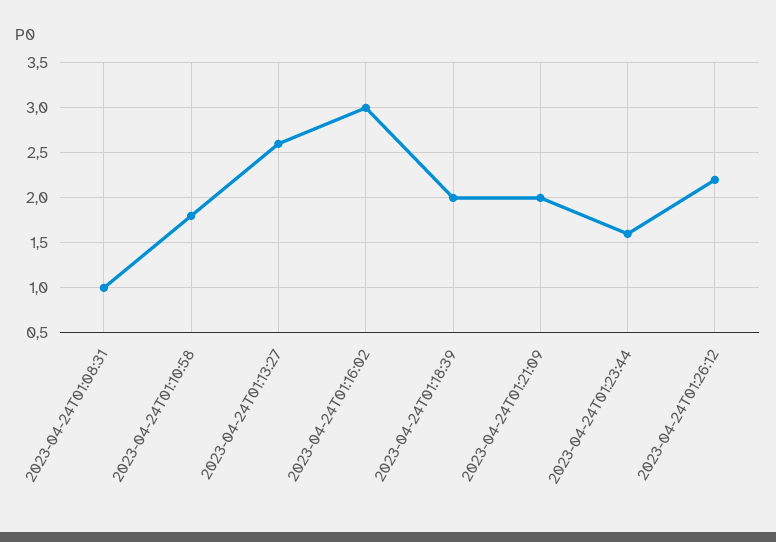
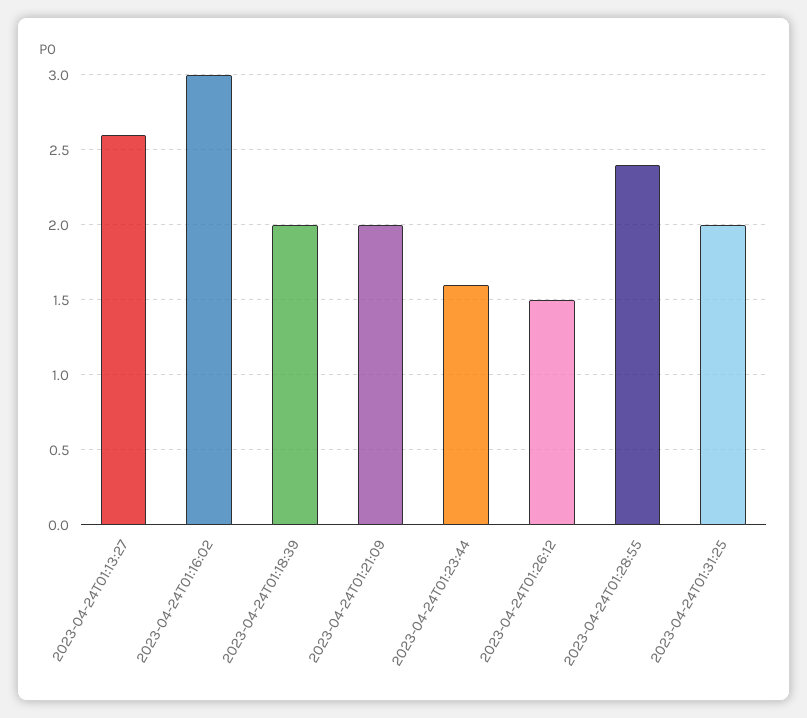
2023-04-24T01:08:31: 1 -> none
2023-04-24T01:10:58: 1.8 -> none
2023-04-24T01:26:12: 2.2 -> 1.5
2023-04-24T01:28:55: none -> 2.4
2023-04-24T01:31:25: none -> 2

